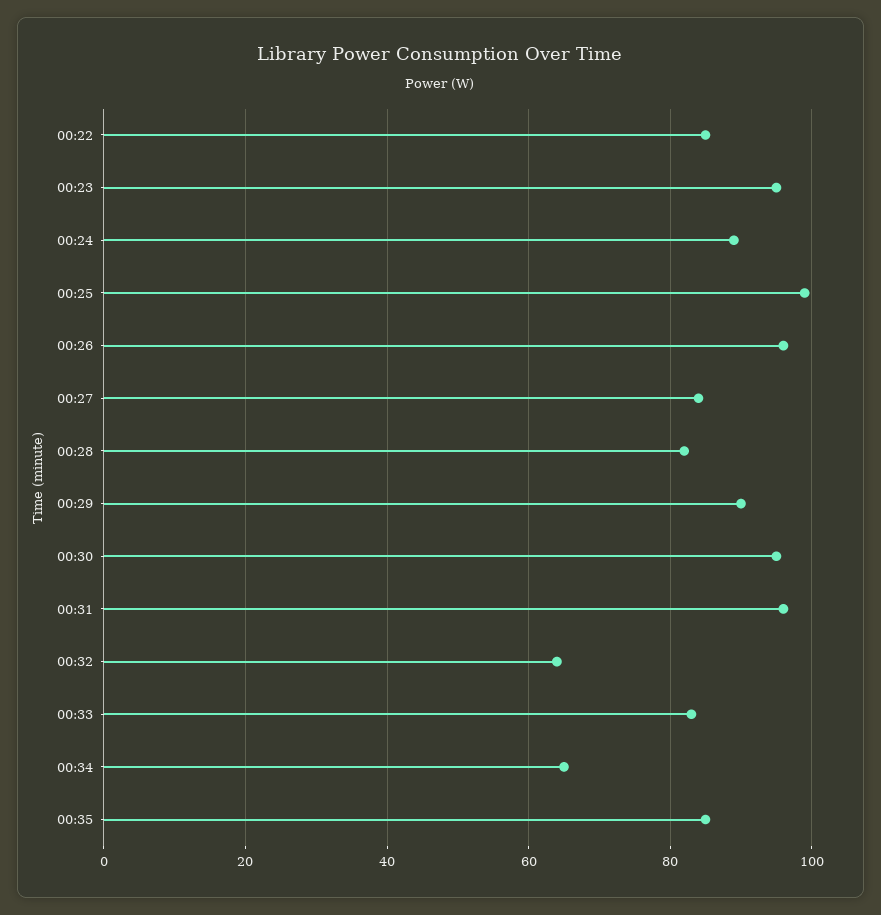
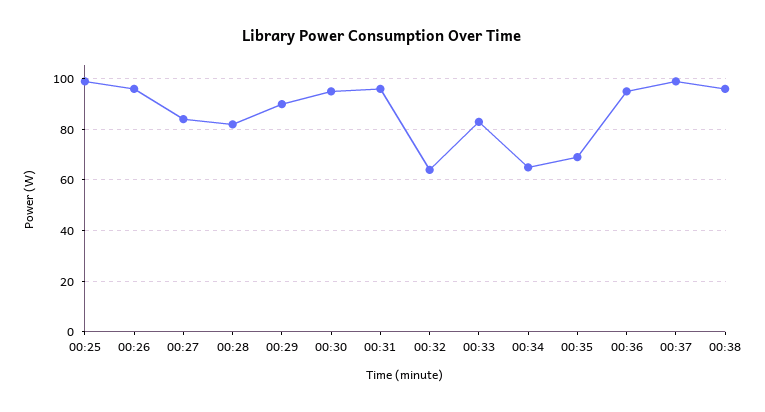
00:22: 85 -> none
00:23: 95 -> none
00:24: 90 -> none
00:35: 85 -> 70
00:36: none -> 95
00:37: none -> 100
00:38: none -> 95

